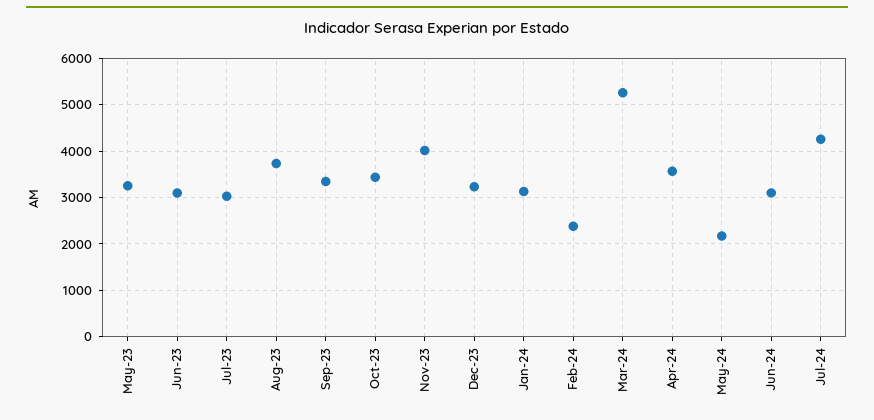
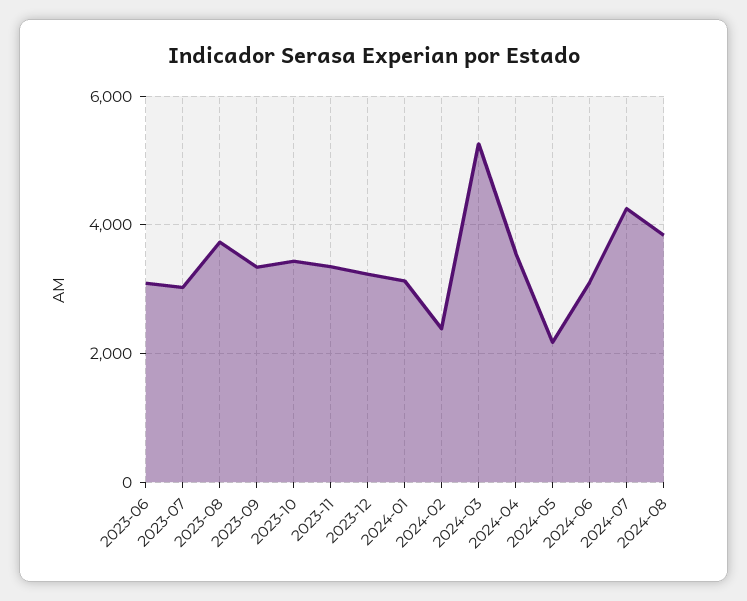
May-23: 3200 -> none
Nov-23: 4000 -> 3400
2024-08: none -> 3800

